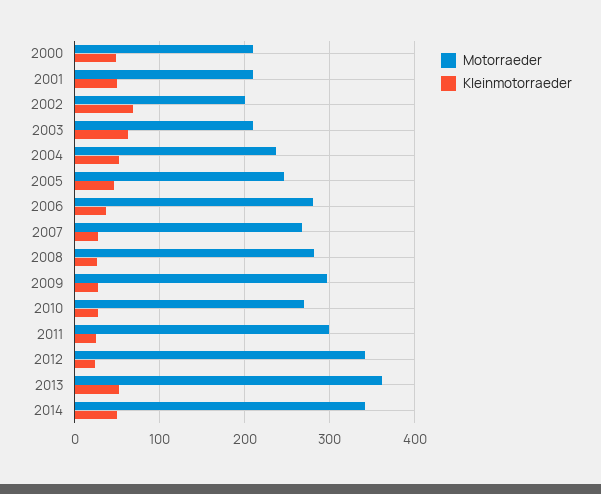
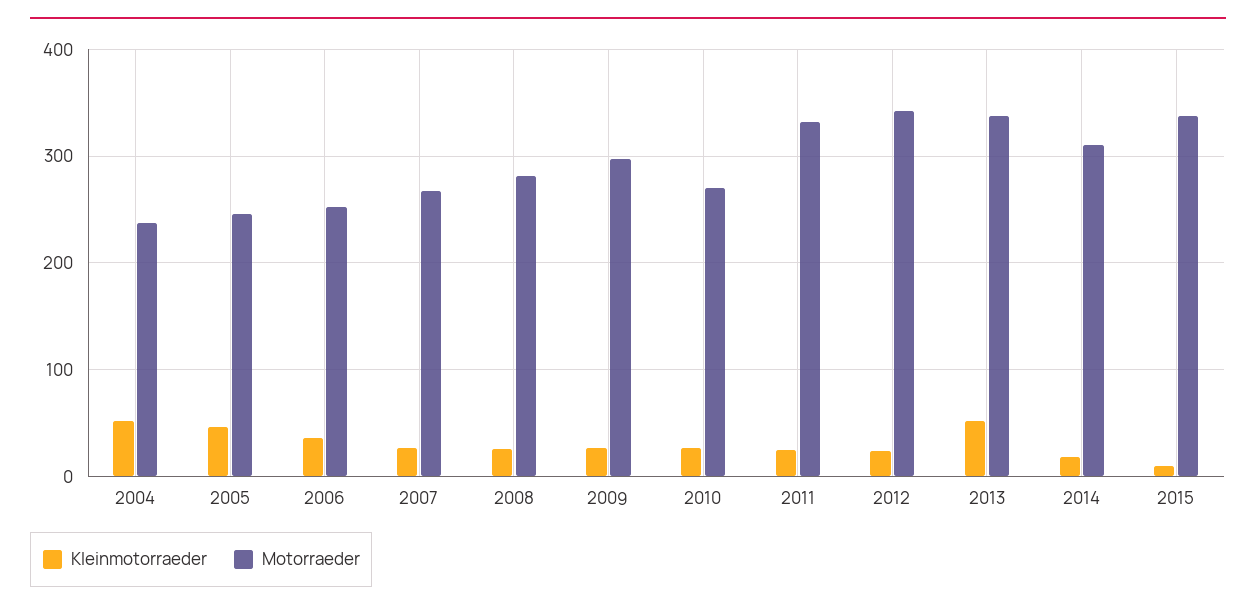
Motorraeder, 2000: 210 -> none
Kleinmotorraeder, 2000: 50 -> none
Motorraeder, 2001: 210 -> none
Kleinmotorraeder, 2001: 50 -> none
Motorraeder, 2002: 200 -> none
Kleinmotorraeder, 2002: 70 -> none
Motorraeder, 2003: 210 -> none
Kleinmotorraeder, 2003: 60 -> none
Motorraeder, 2006: 280 -> 250
Motorraeder, 2011: 300 -> 330
Motorraeder, 2013: 360 -> 340
Motorraeder, 2014: 340 -> 310
Kleinmotorraeder, 2014: 50 -> 20
Kleinmotorraeder, 2015: none -> 10
Motorraeder, 2015: none -> 340

